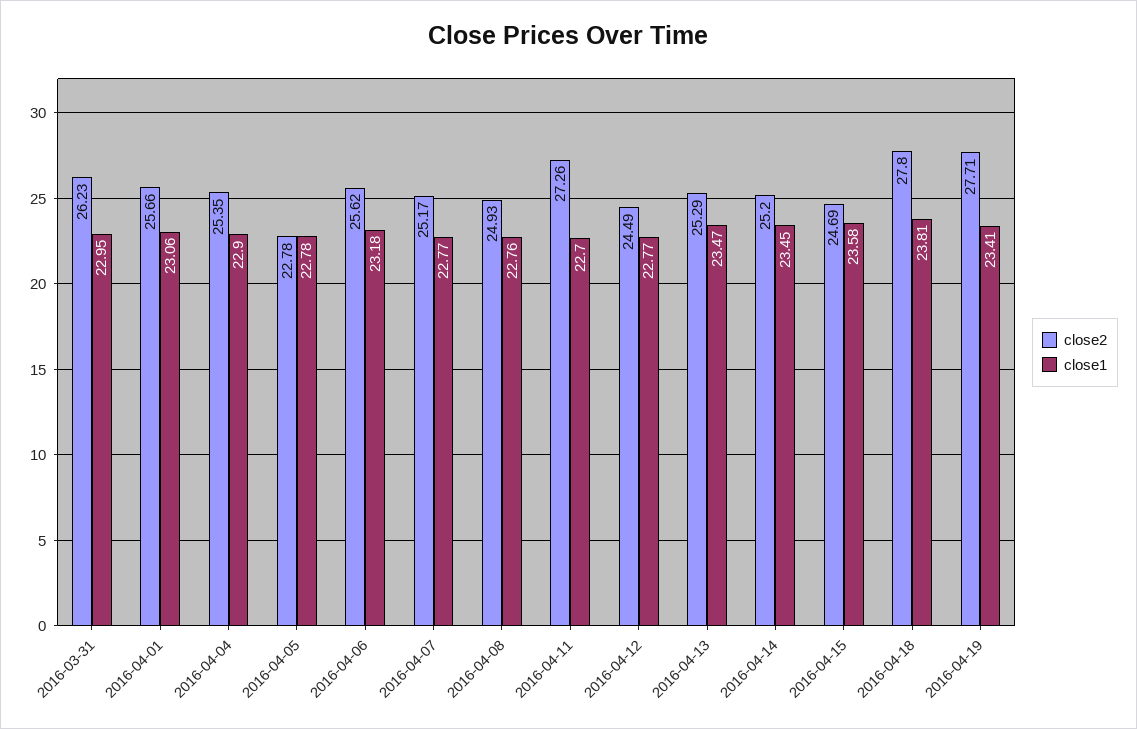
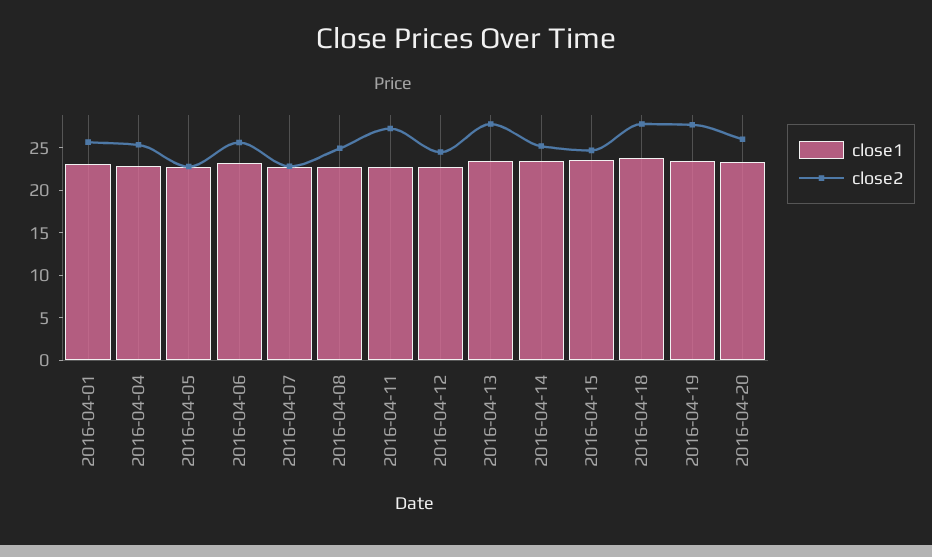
close2, 2016-03-31: 26.23 -> none
close1, 2016-03-31: 22.95 -> none
close2, 2016-04-07: 25.17 -> 23
close2, 2016-04-13: 25.29 -> 28
close1, 2016-04-20: none -> 23
close2, 2016-04-20: none -> 26

